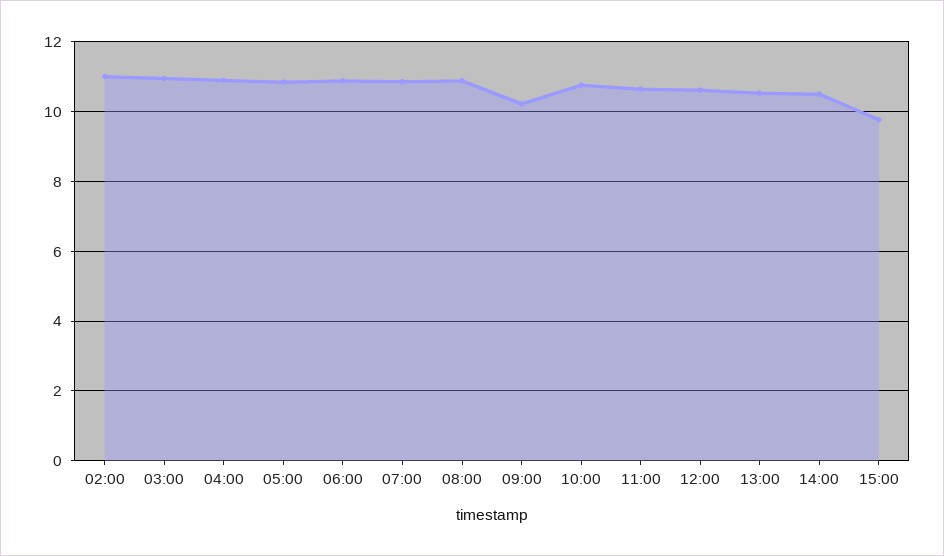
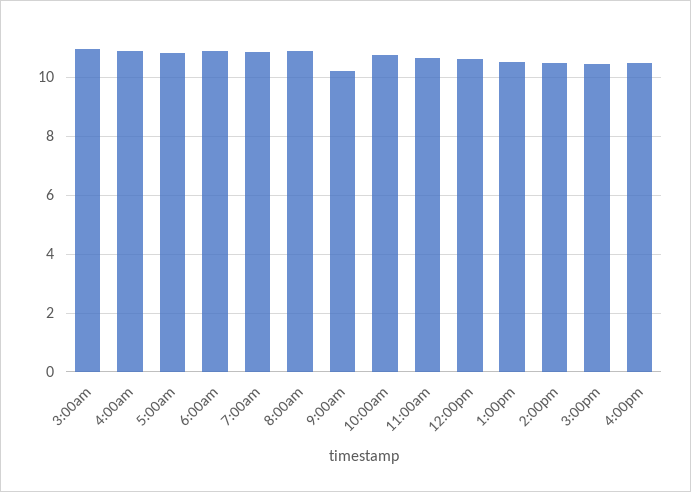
02:00: 11 -> none
15:00: 9.8 -> 10.5
4:00pm: none -> 10.5

